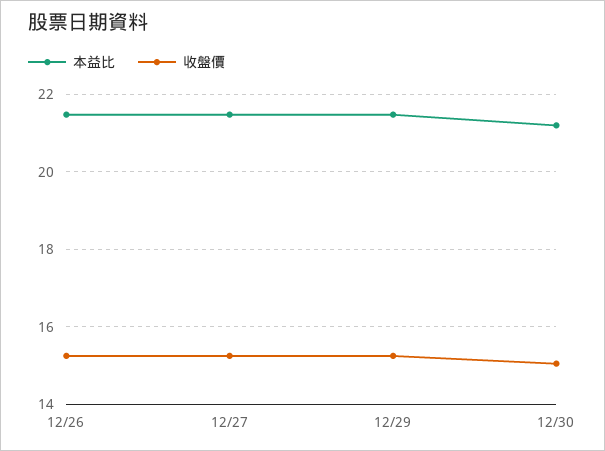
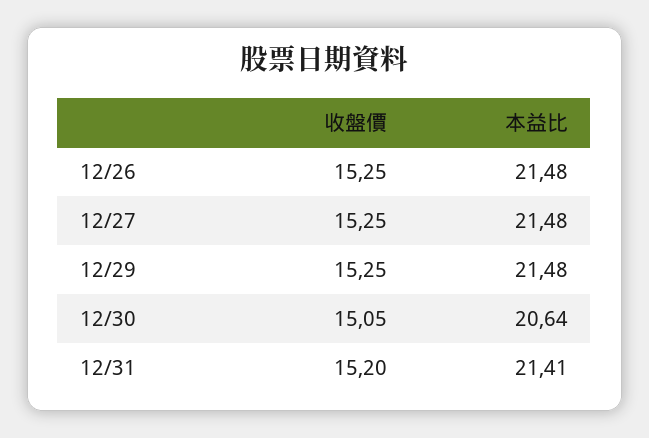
本益比, 12/30: 21.2 -> 20.64
收盤價, 12/31: none -> 15.2
本益比, 12/31: none -> 21.41

